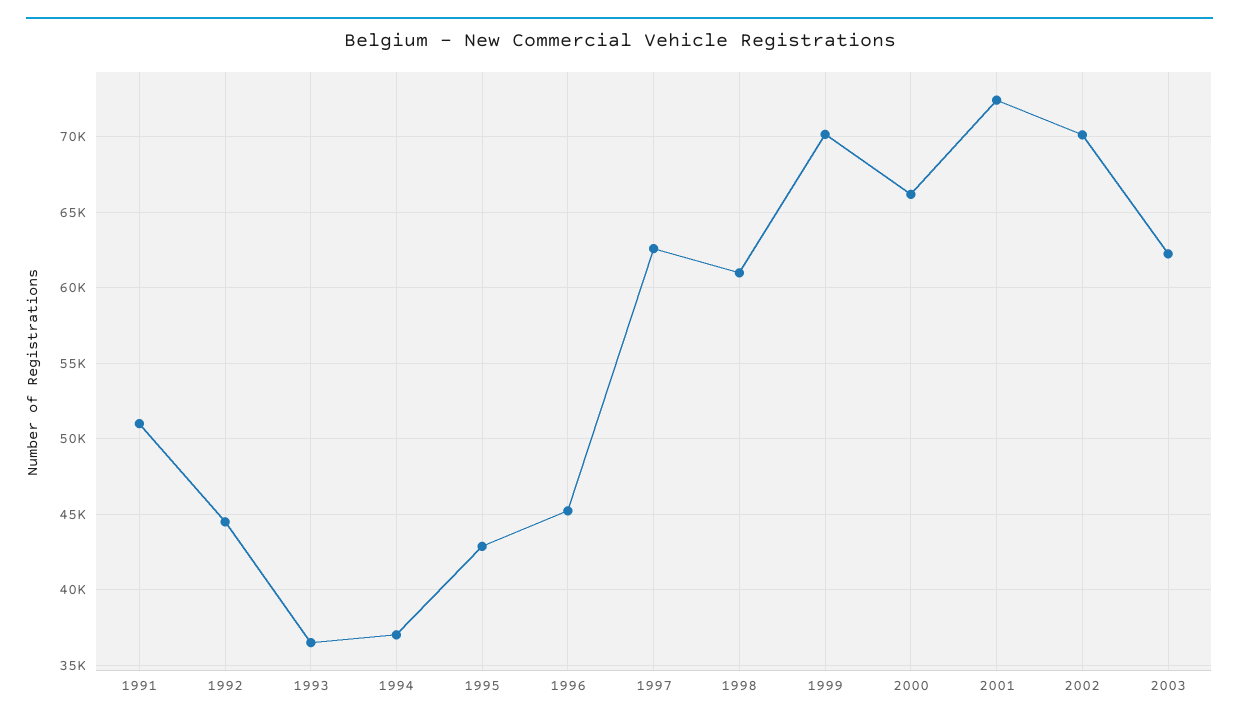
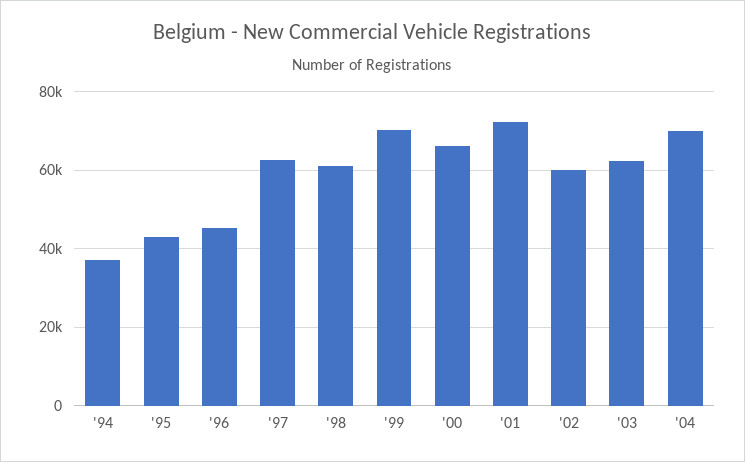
1991: 51000 -> none
1992: 44500 -> none
1993: 36500 -> none
2002: 70000 -> 60000
'04: none -> 70000

